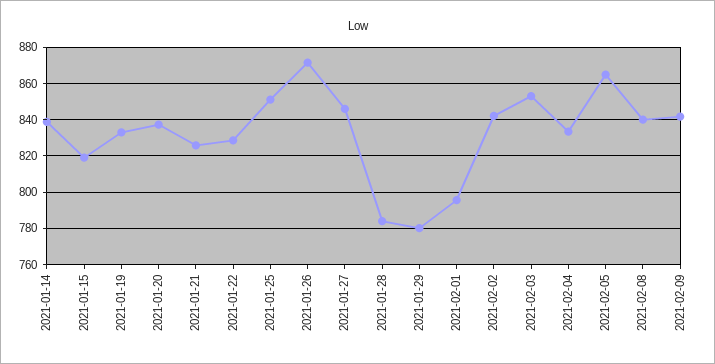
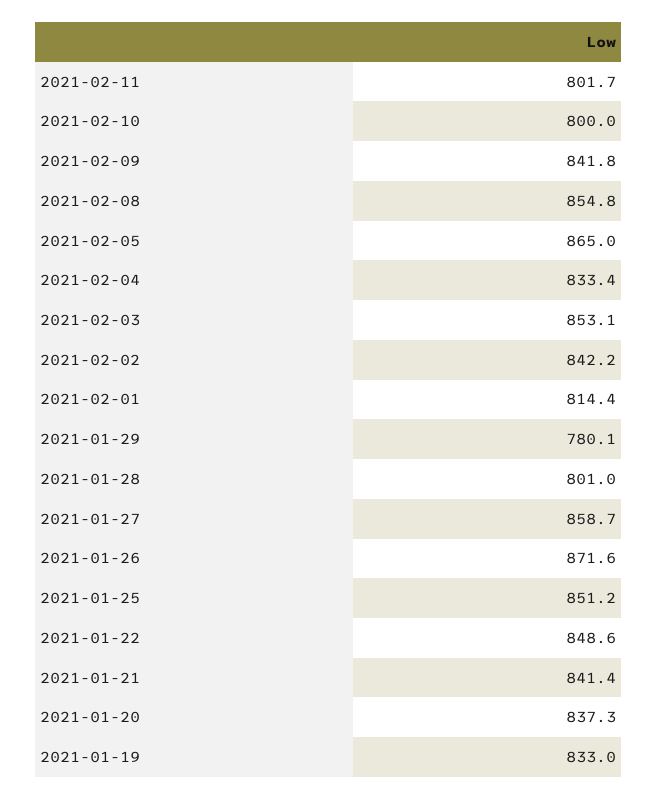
2021-01-14: 840 -> none
2021-01-15: 820 -> none
2021-01-21: 825 -> 841.4
2021-01-22: 830 -> 848.6
2021-01-27: 845 -> 858.7
2021-01-28: 785 -> 801
2021-02-01: 795 -> 814.4
2021-02-08: 840 -> 854.8
2021-02-11: none -> 801.7
2021-02-10: none -> 800

